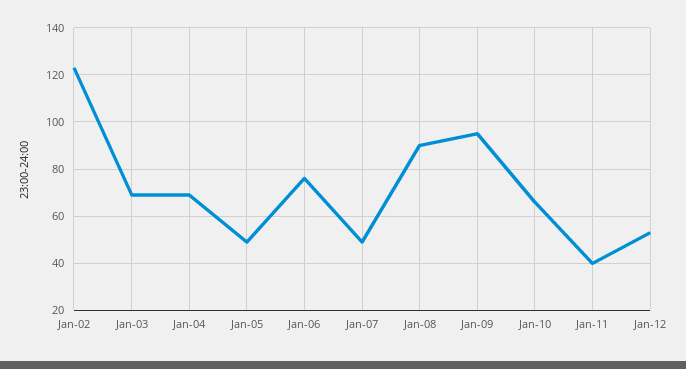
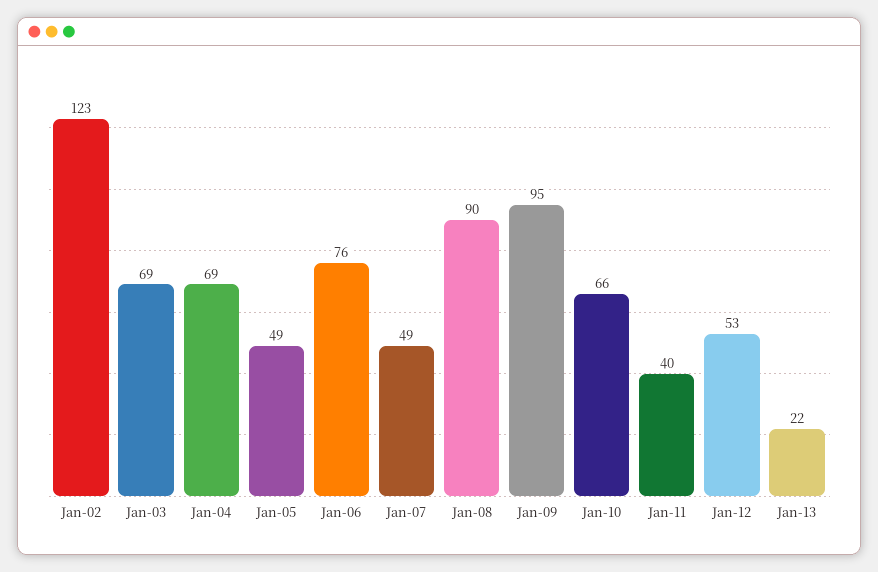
Jan-13: none -> 22

